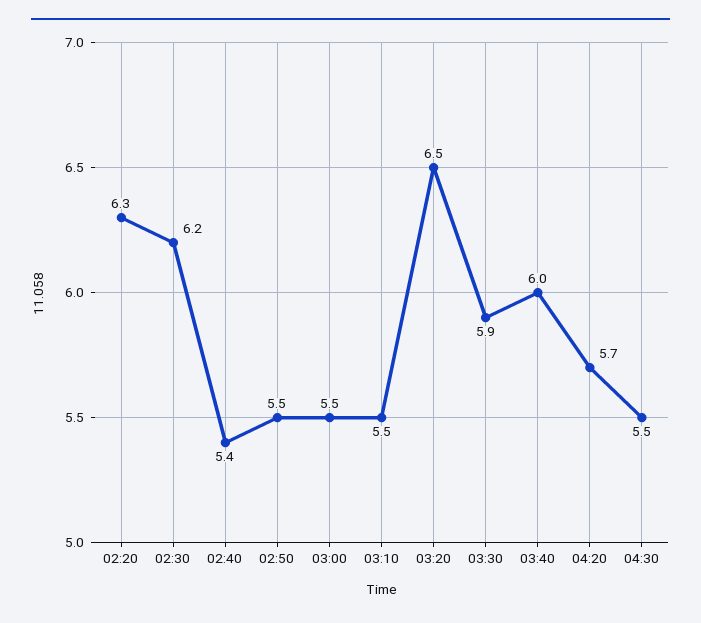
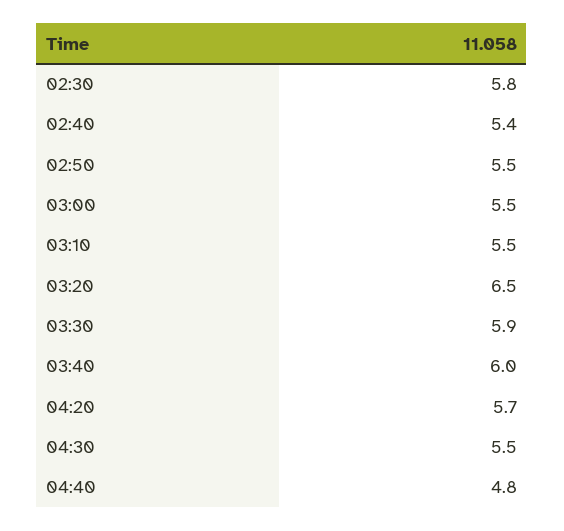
02:20: 6.3 -> none
02:30: 6.2 -> 5.8
04:40: none -> 4.8

